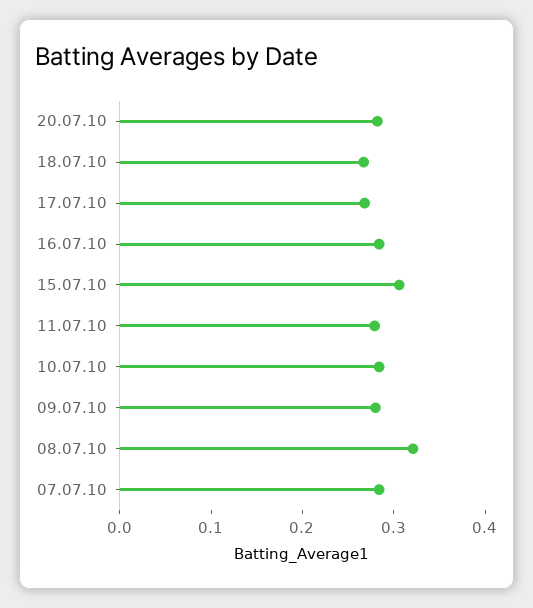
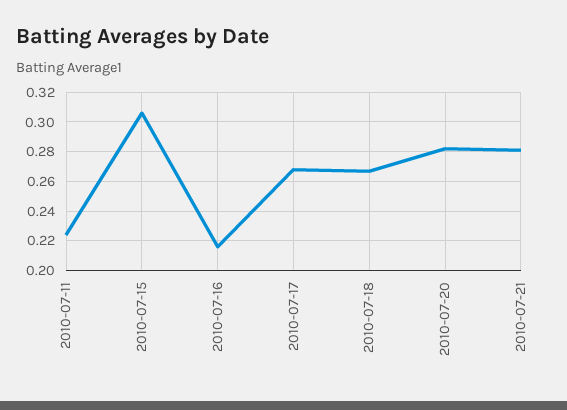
16.07.10: 0.28 -> 0.215
11.07.10: 0.28 -> 0.225
10.07.10: 0.28 -> none
09.07.10: 0.28 -> none
08.07.10: 0.32 -> none
07.07.10: 0.28 -> none
2010-07-21: none -> 0.28

